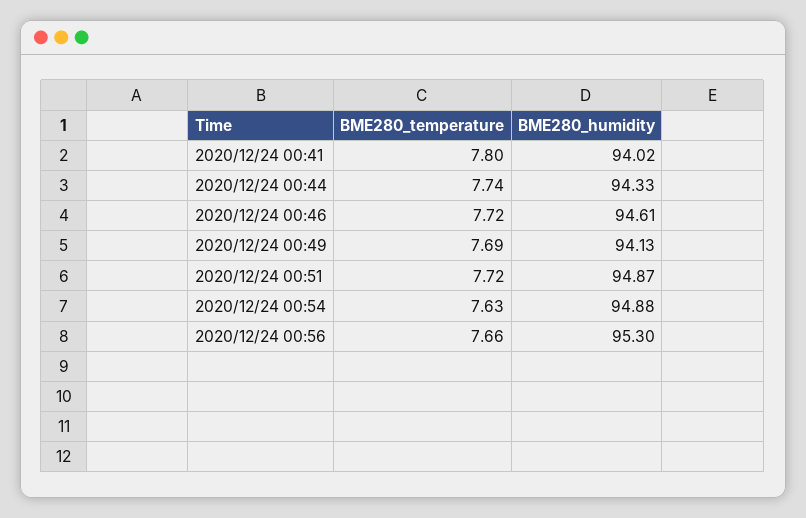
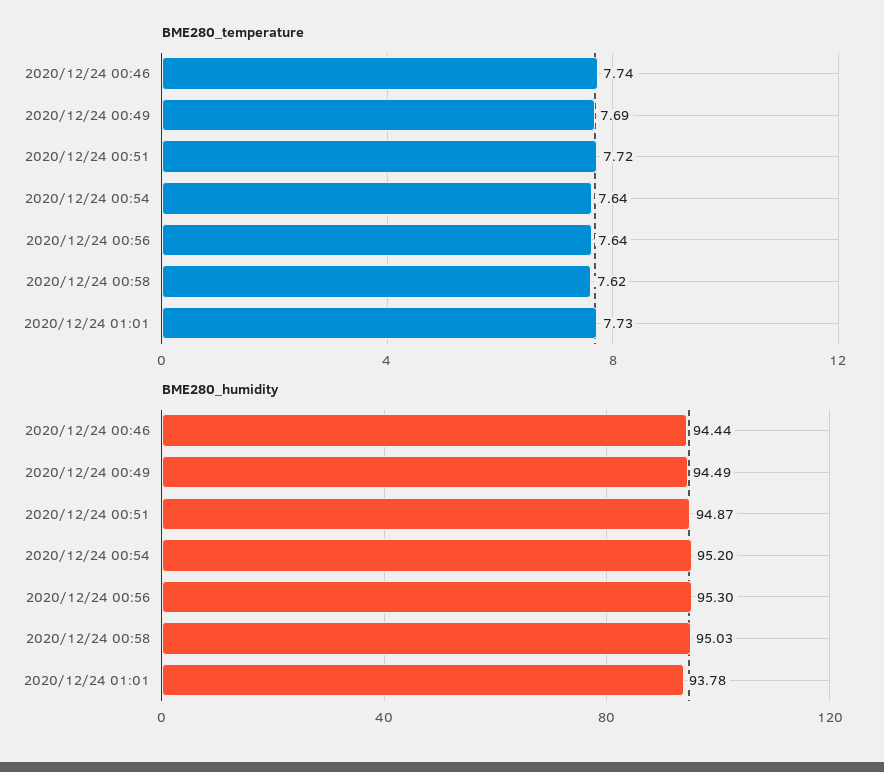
BME280_temperature, 2020/12/24 00:41: 7.8 -> none
BME280_humidity, 2020/12/24 00:41: 94.02 -> none
BME280_temperature, 2020/12/24 00:44: 7.74 -> none
BME280_humidity, 2020/12/24 00:44: 94.33 -> none
BME280_temperature, 2020/12/24 00:46: 7.72 -> 7.74
BME280_humidity, 2020/12/24 00:46: 94.61 -> 94.44
BME280_humidity, 2020/12/24 00:49: 94.13 -> 94.49
BME280_temperature, 2020/12/24 00:54: 7.63 -> 7.64
BME280_humidity, 2020/12/24 00:54: 94.88 -> 95.2
BME280_temperature, 2020/12/24 00:56: 7.66 -> 7.64
BME280_temperature, 2020/12/24 00:58: none -> 7.62
BME280_temperature, 2020/12/24 01:01: none -> 7.73
BME280_humidity, 2020/12/24 00:58: none -> 95.03
BME280_humidity, 2020/12/24 01:01: none -> 93.78

